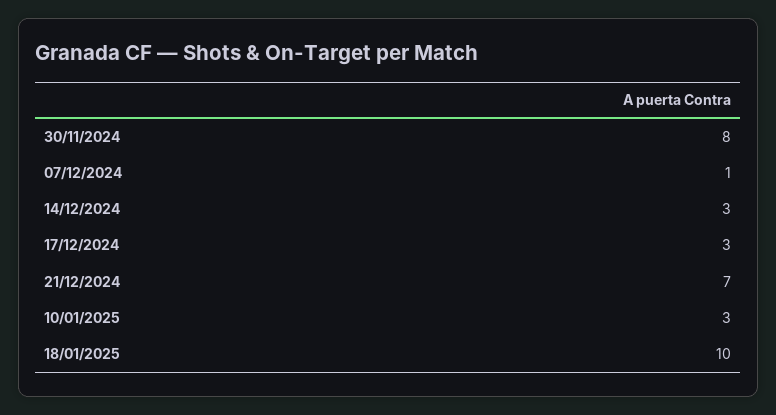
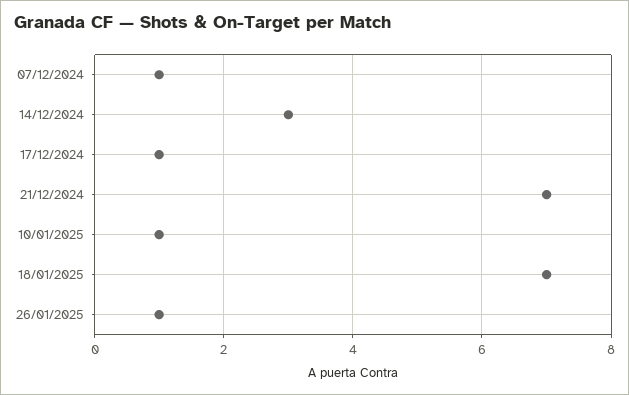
30/11/2024: 8 -> none
17/12/2024: 3 -> 1
10/01/2025: 3 -> 1
18/01/2025: 10 -> 7
26/01/2025: none -> 1

